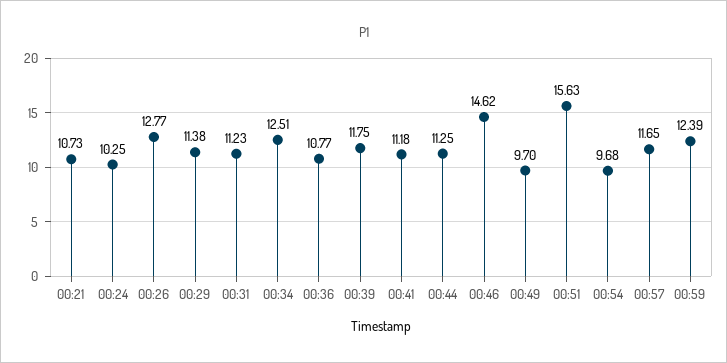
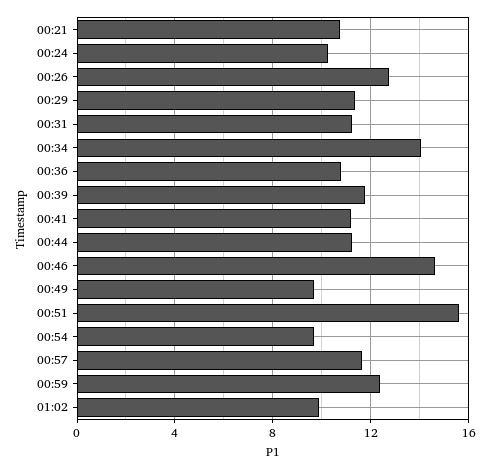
00:34: 12.51 -> 14
01:02: none -> 10

